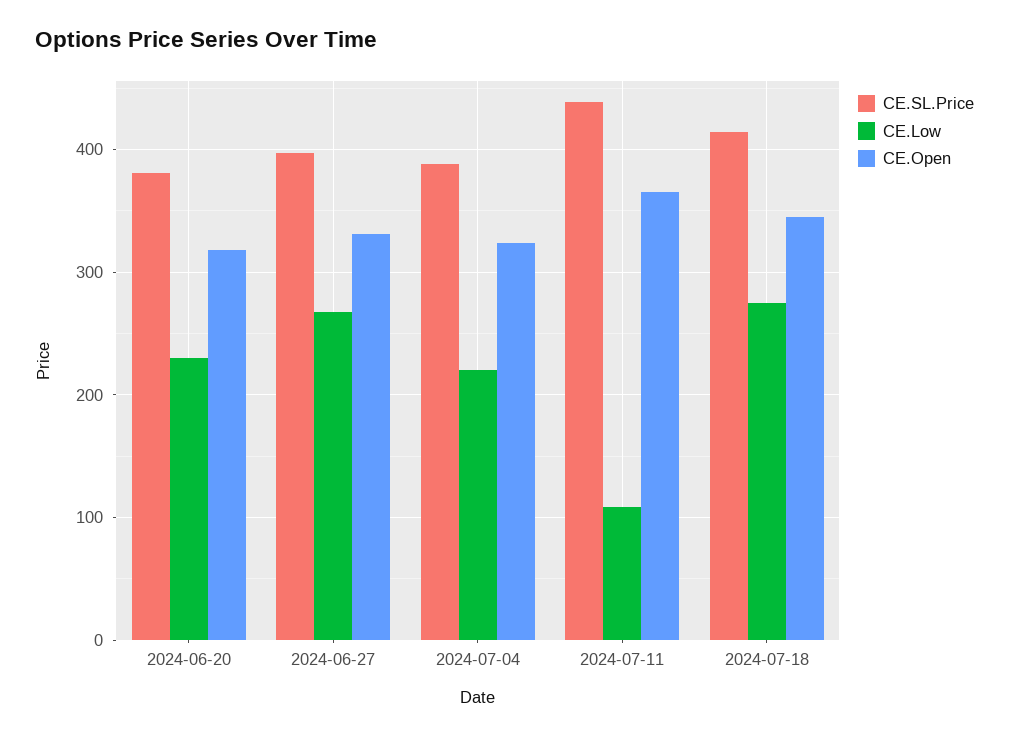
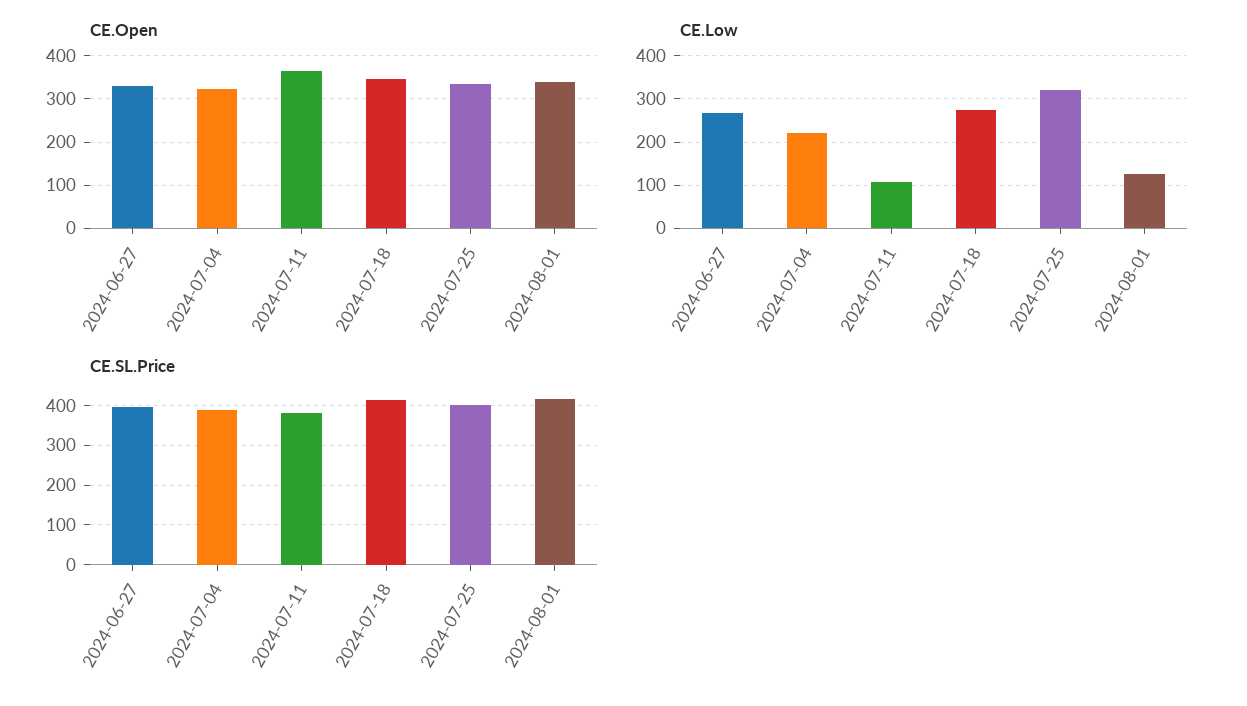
CE.SL.Price, 2024-06-20: 380 -> none
CE.Low, 2024-06-20: 230 -> none
CE.Open, 2024-06-20: 320 -> none
CE.SL.Price, 2024-07-11: 440 -> 380
CE.Open, 2024-07-25: none -> 340
CE.Open, 2024-08-01: none -> 340
CE.Low, 2024-07-25: none -> 320
CE.Low, 2024-08-01: none -> 120
CE.SL.Price, 2024-07-25: none -> 400
CE.SL.Price, 2024-08-01: none -> 420

